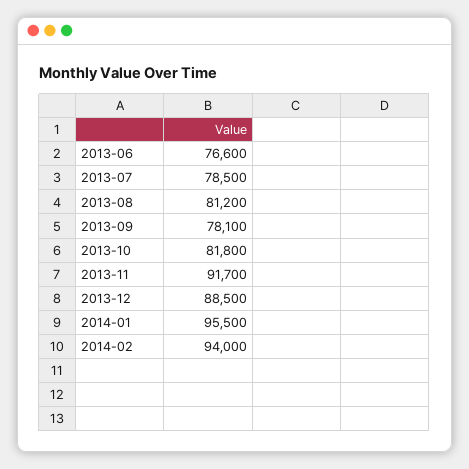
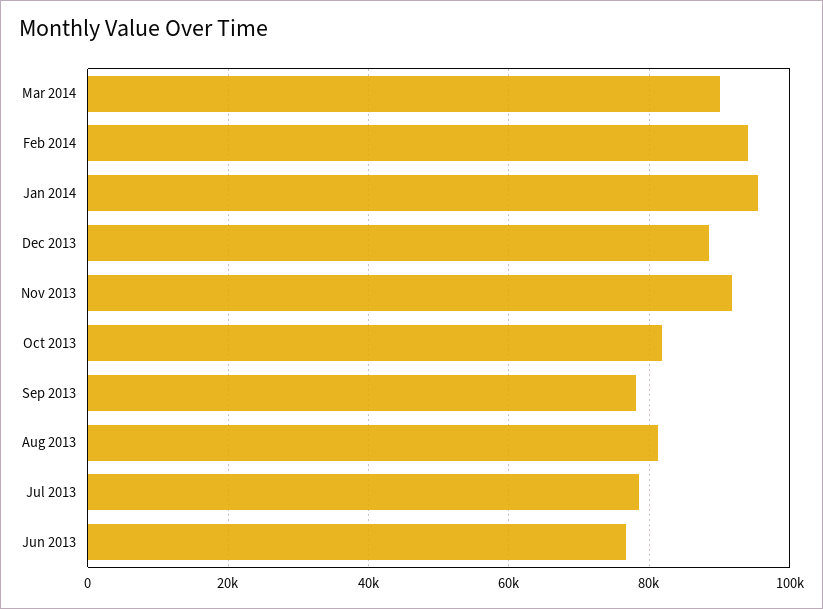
Mar 2014: none -> 90000

